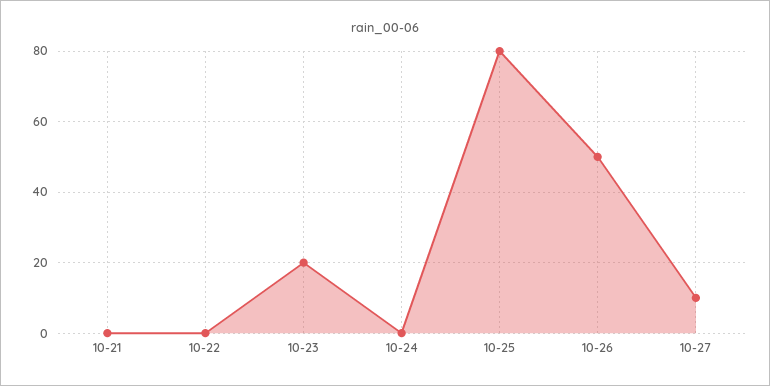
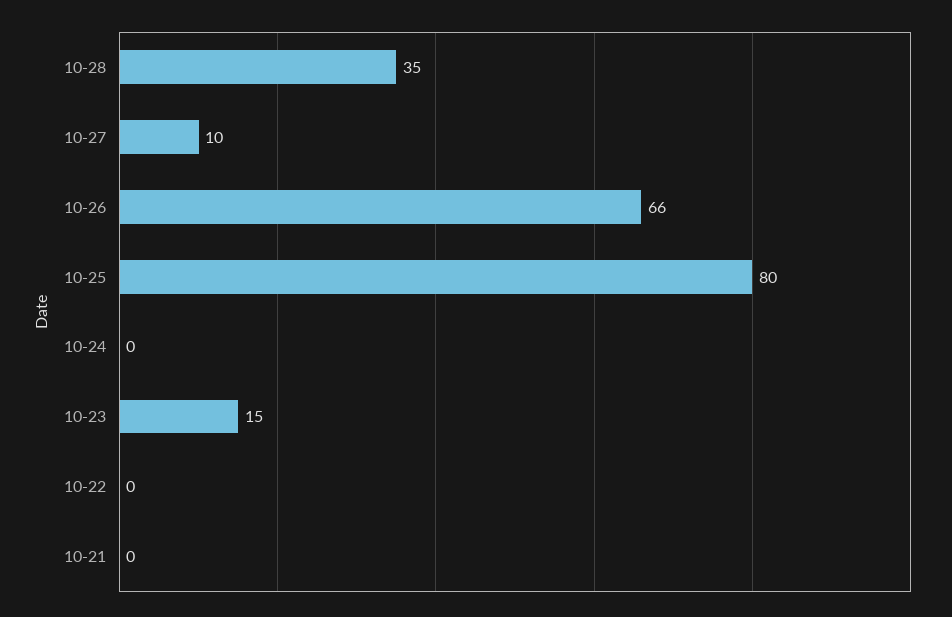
10-23: 20 -> 15
10-26: 50 -> 66
10-28: none -> 35

